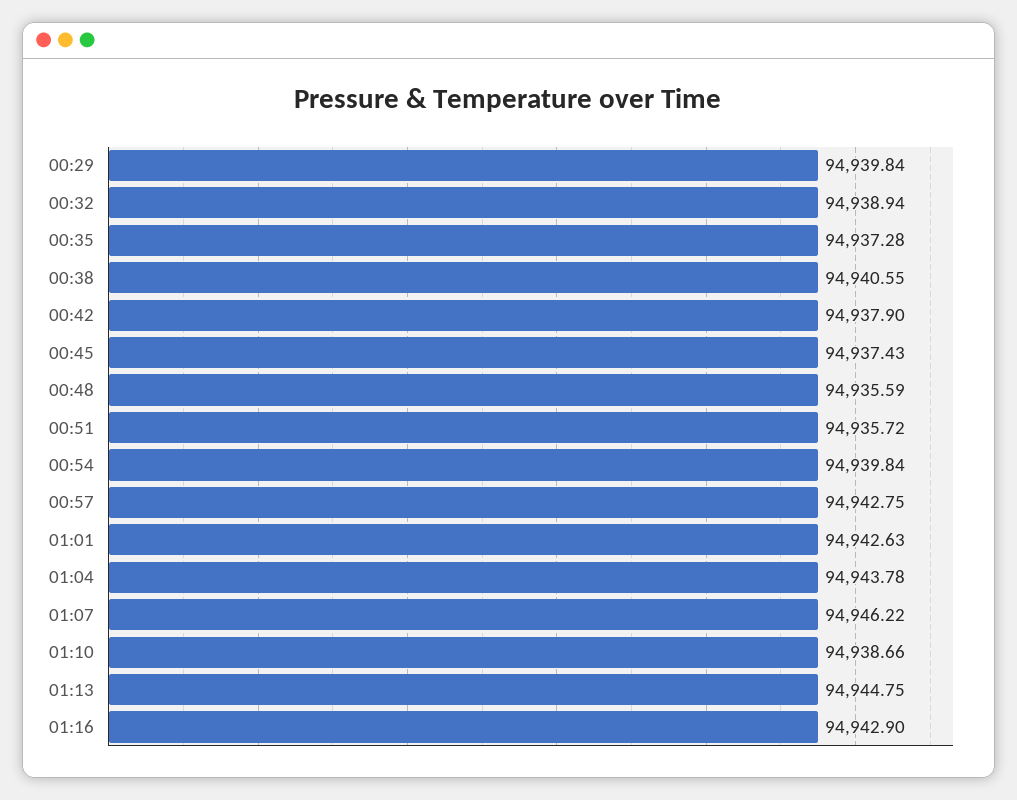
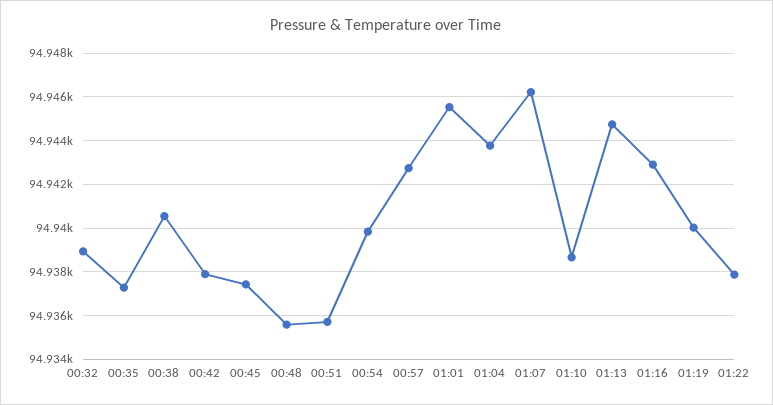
00:29: 94939.84 -> none
01:01: 94942.63 -> 94945.5
01:19: none -> 94940
01:22: none -> 94938

